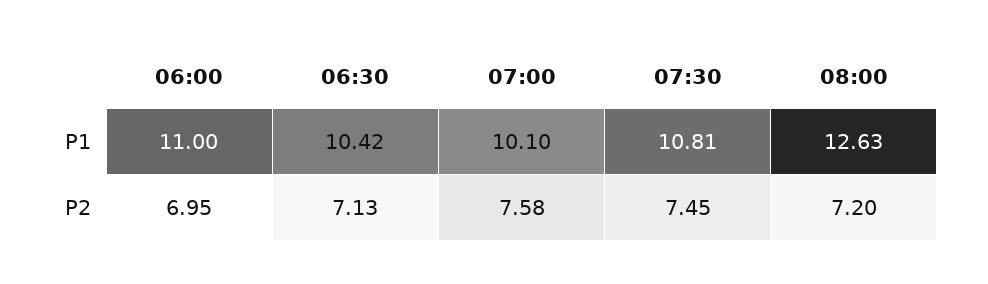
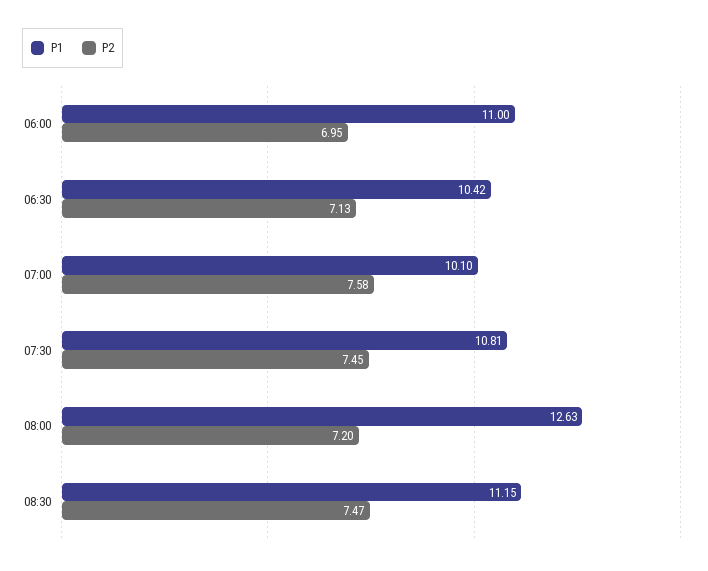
P1, 08:30: none -> 11.15
P2, 08:30: none -> 7.47

